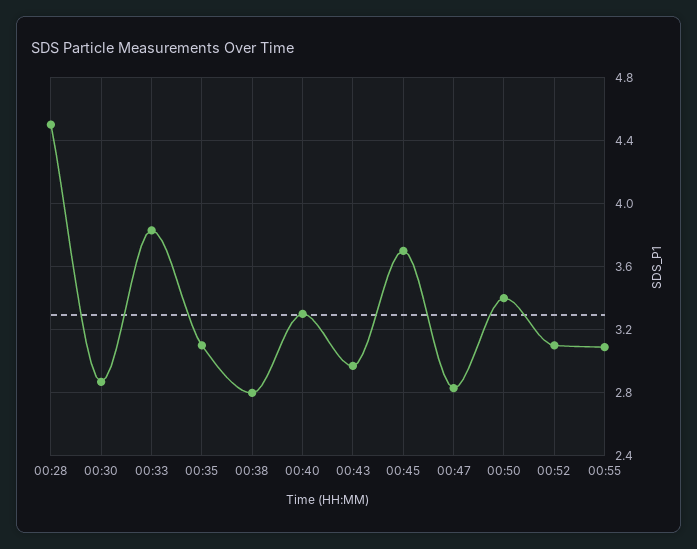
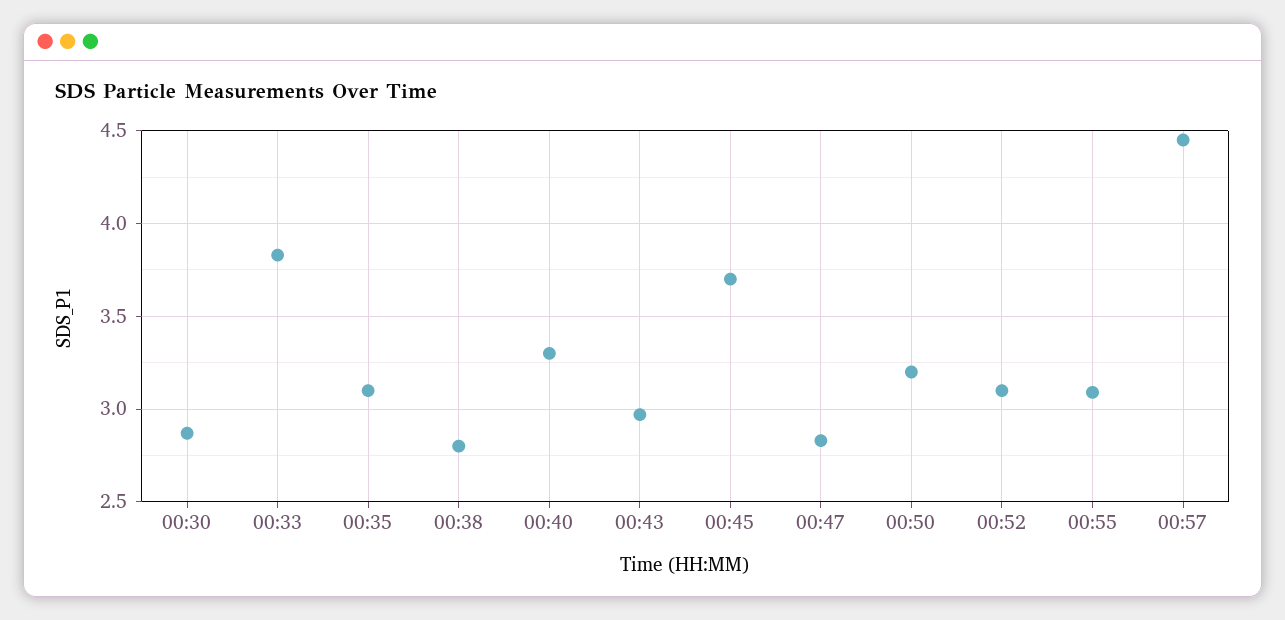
00:28: 4.5 -> none
00:50: 3.4 -> 3.2
00:57: none -> 4.45

